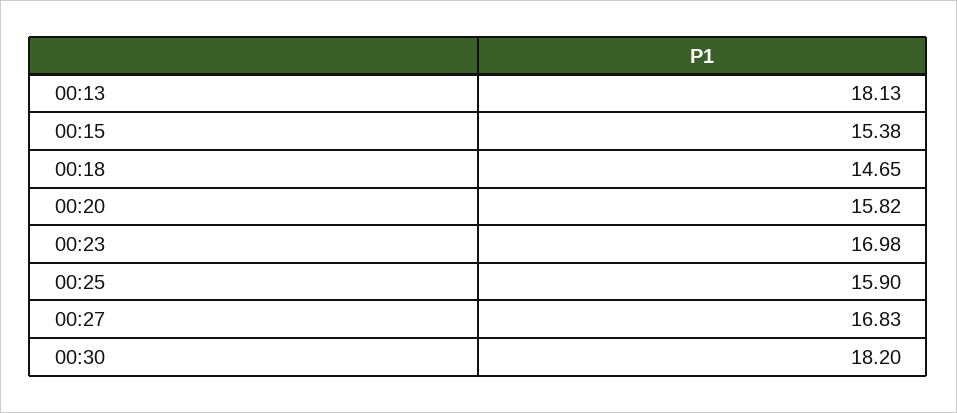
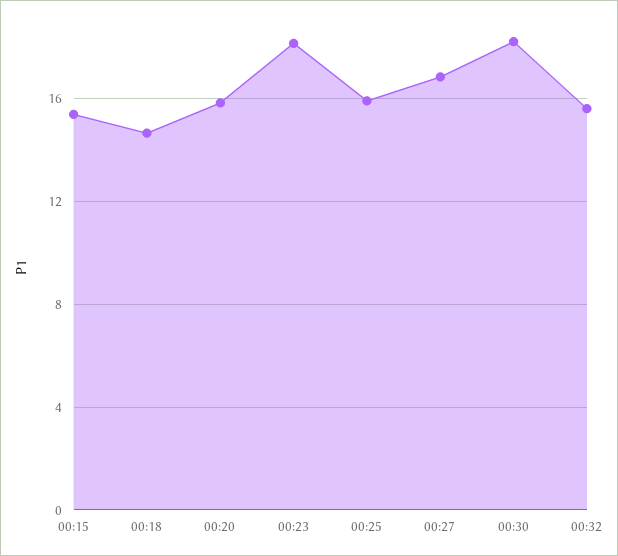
00:13: 18.13 -> none
00:23: 16.98 -> 18
00:32: none -> 15.5

